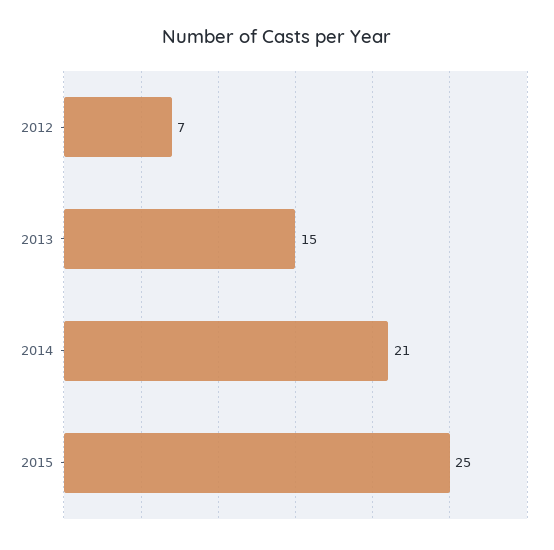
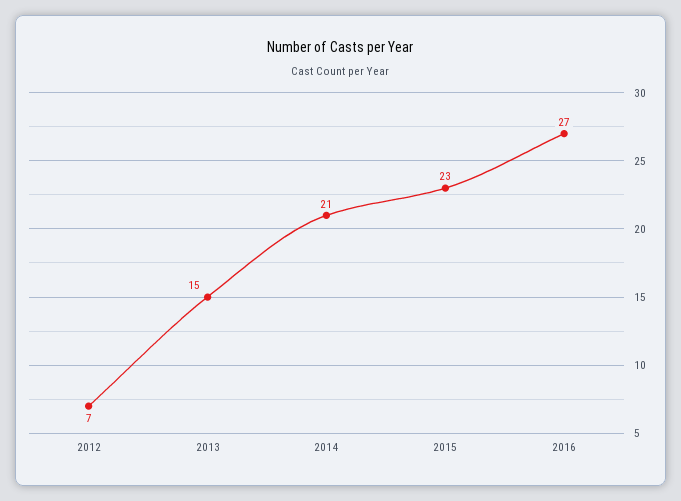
2015: 25 -> 23
2016: none -> 27

